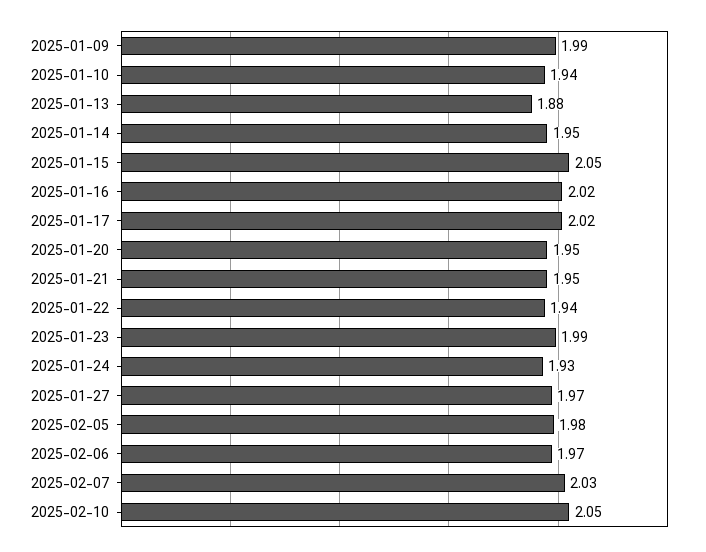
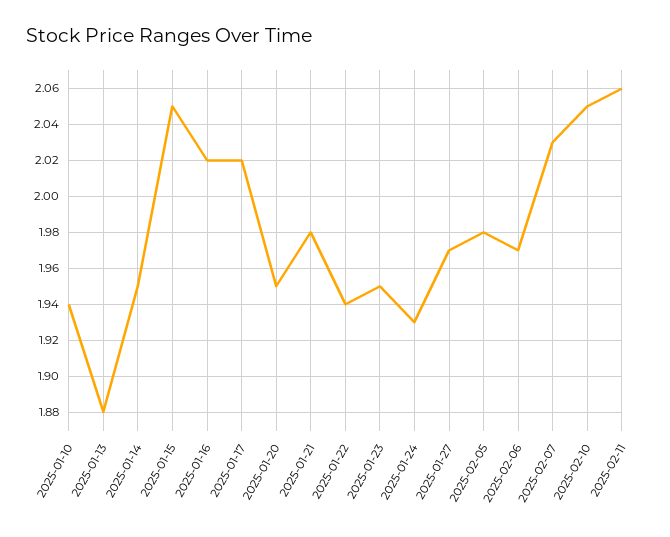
2025-01-09: 1.99 -> none
2025-01-21: 1.95 -> 1.98
2025-01-23: 1.99 -> 1.95
2025-02-11: none -> 2.06

